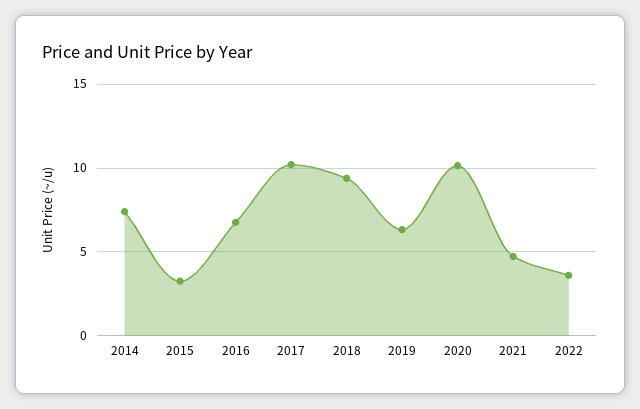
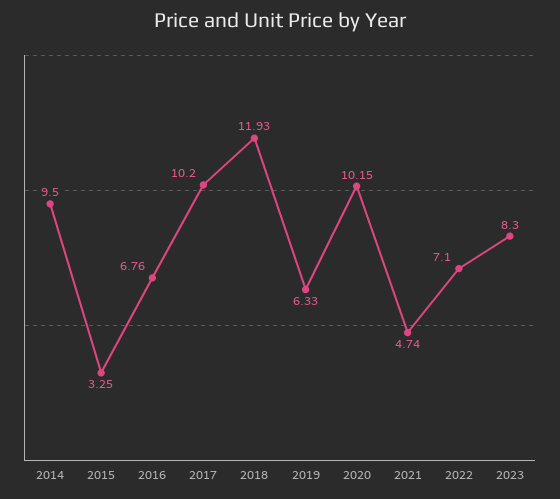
2014: 7.5 -> 9.5
2018: 9.5 -> 11.93
2022: 3.5 -> 7.1
2023: none -> 8.3

